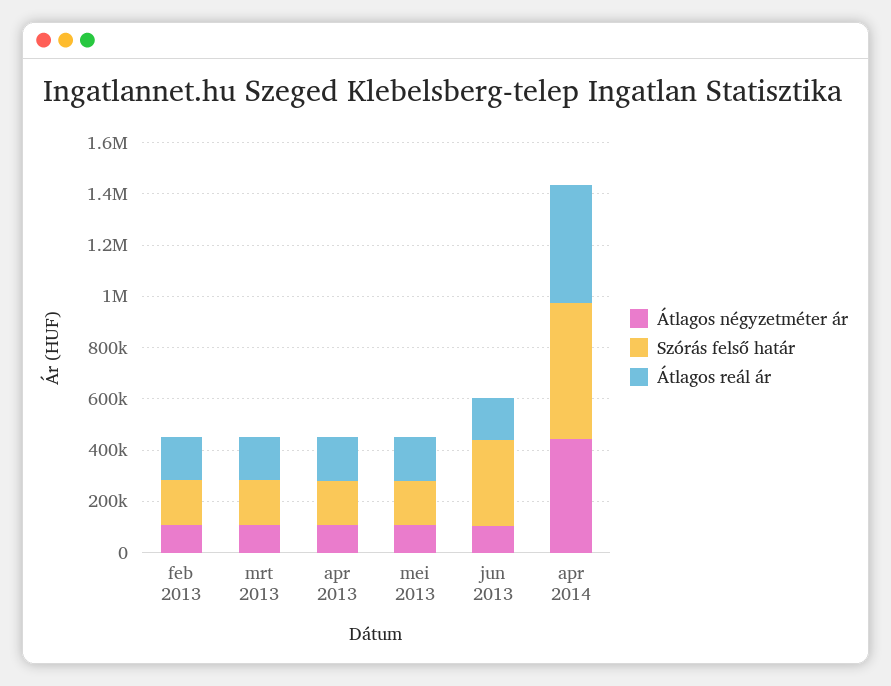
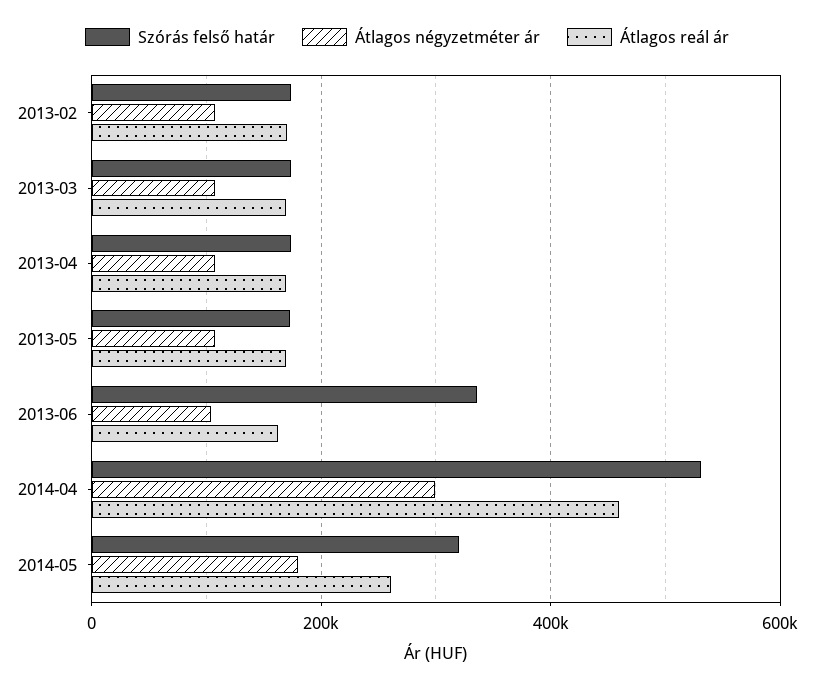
Átlagos négyzetméter ár, apr 2014: 450000 -> 300000
Szórás felső határ, 2014-05: none -> 320000
Átlagos négyzetméter ár, 2014-05: none -> 180000
Átlagos reál ár, 2014-05: none -> 260000

